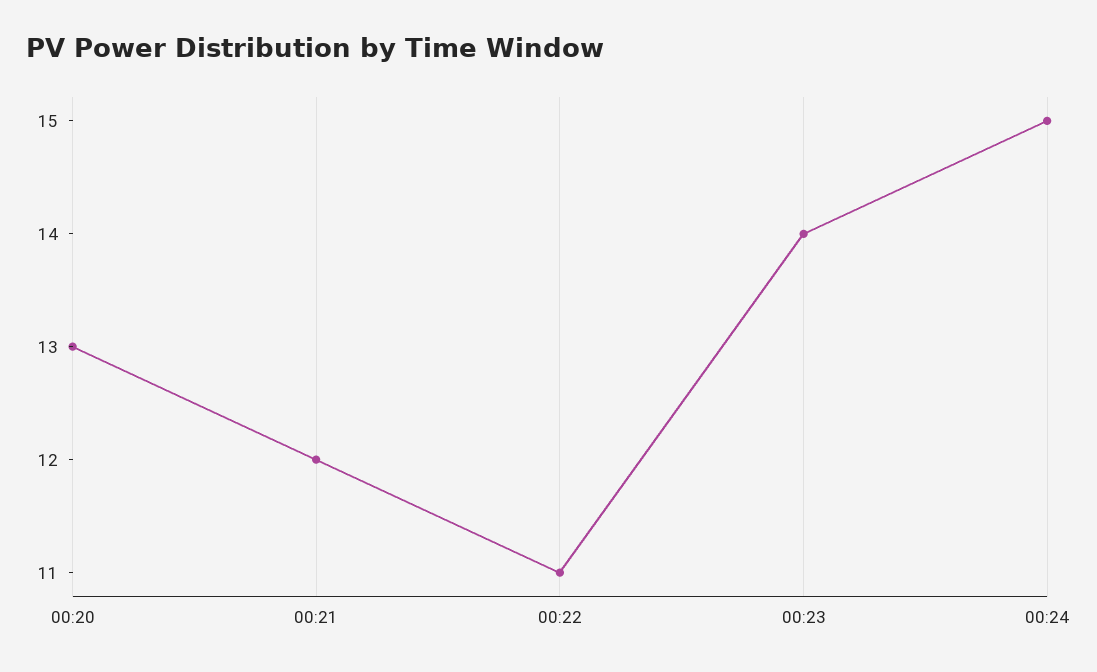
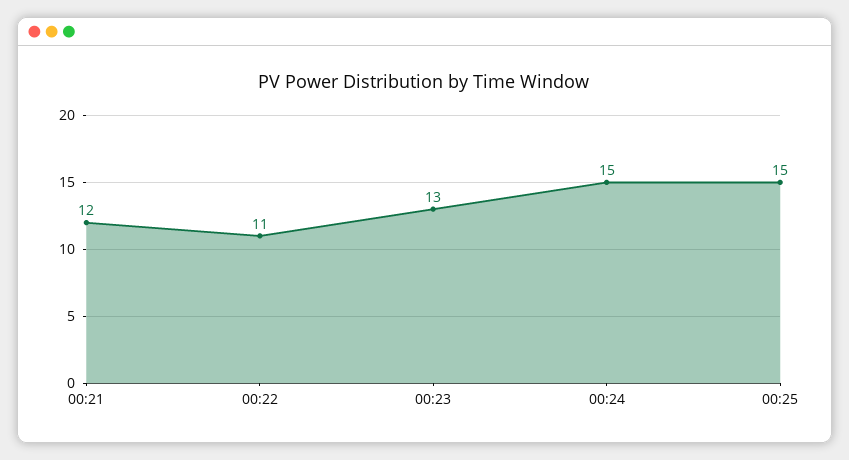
00:20: 13 -> none
00:23: 14 -> 13
00:25: none -> 15

